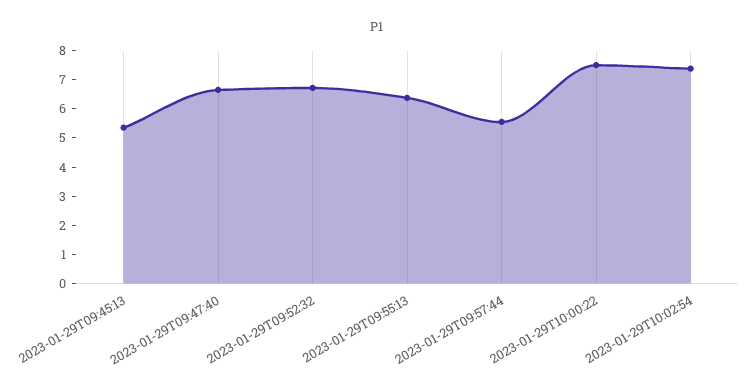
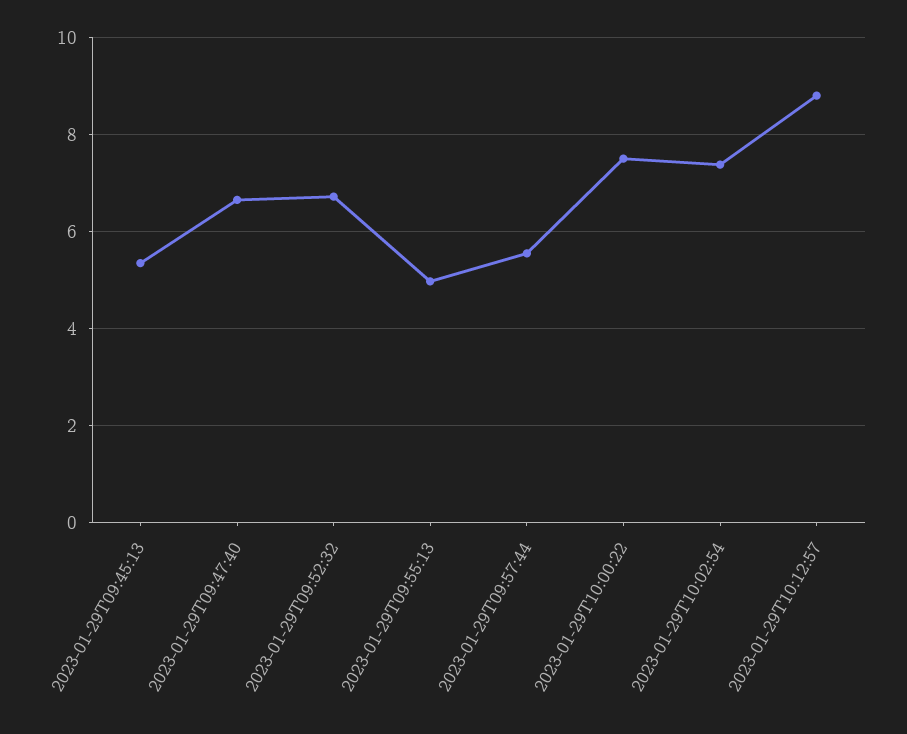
2023-01-29T09:55:13: 6.5 -> 5
2023-01-29T10:12:57: none -> 8.8

